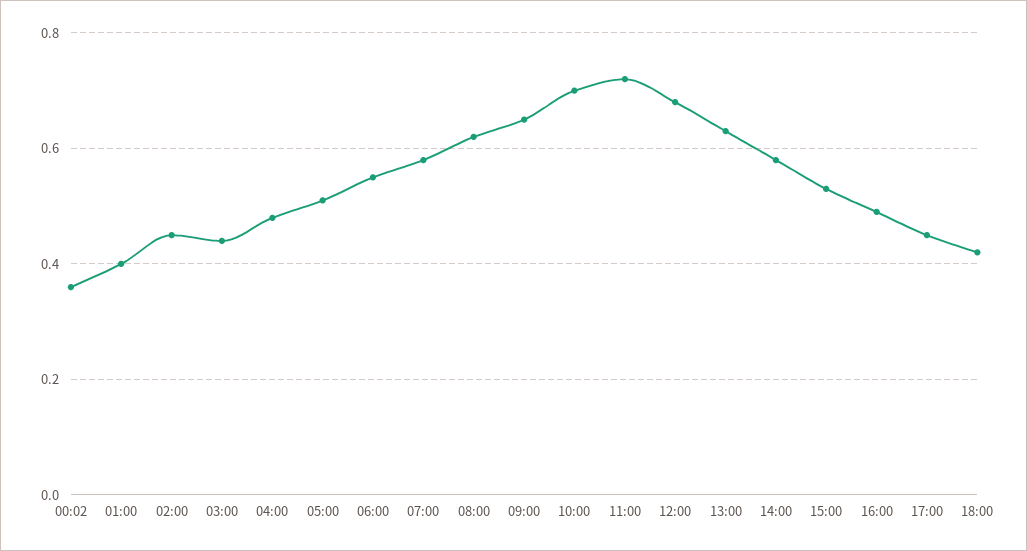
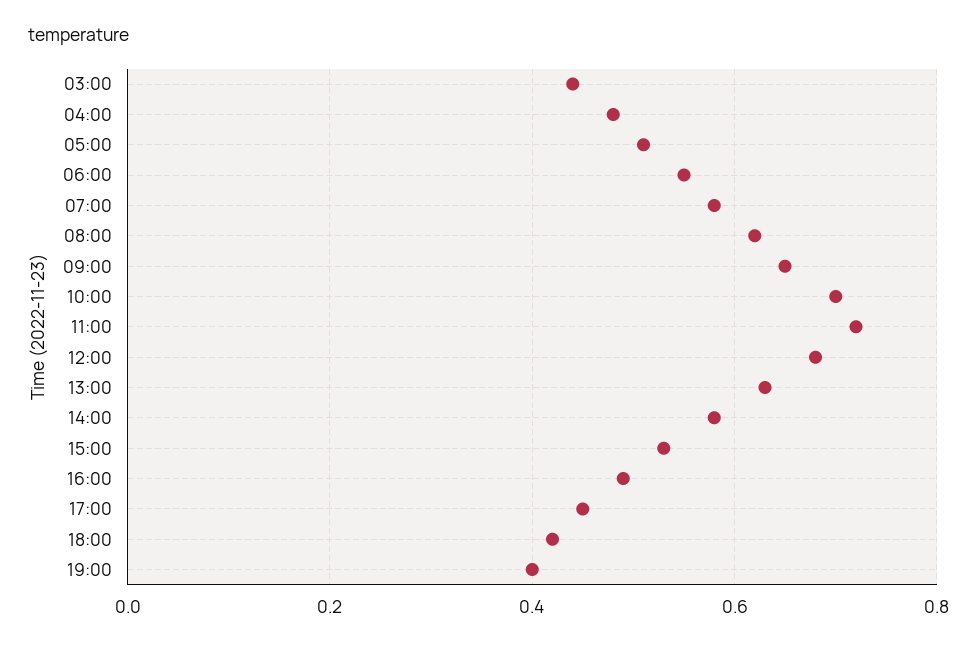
00:02: 0.35 -> none
01:00: 0.4 -> none
02:00: 0.45 -> none
19:00: none -> 0.4

